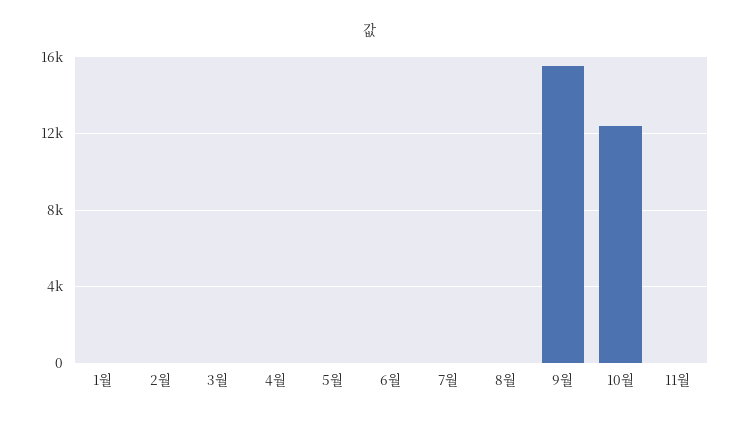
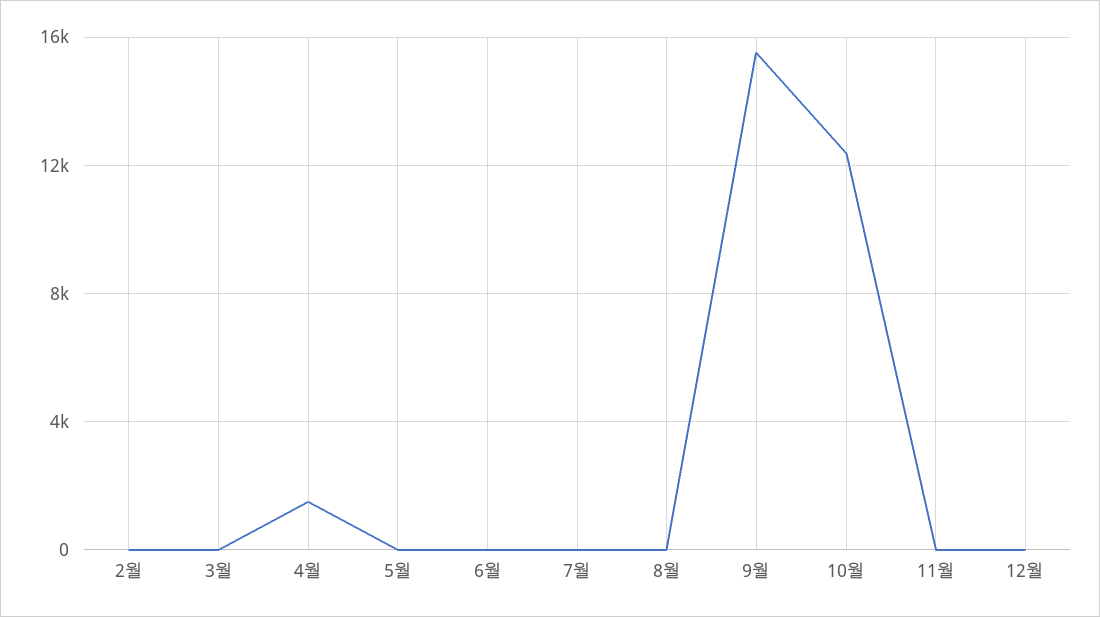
1월: 0 -> none
4월: 0 -> 1500
12월: none -> 0

